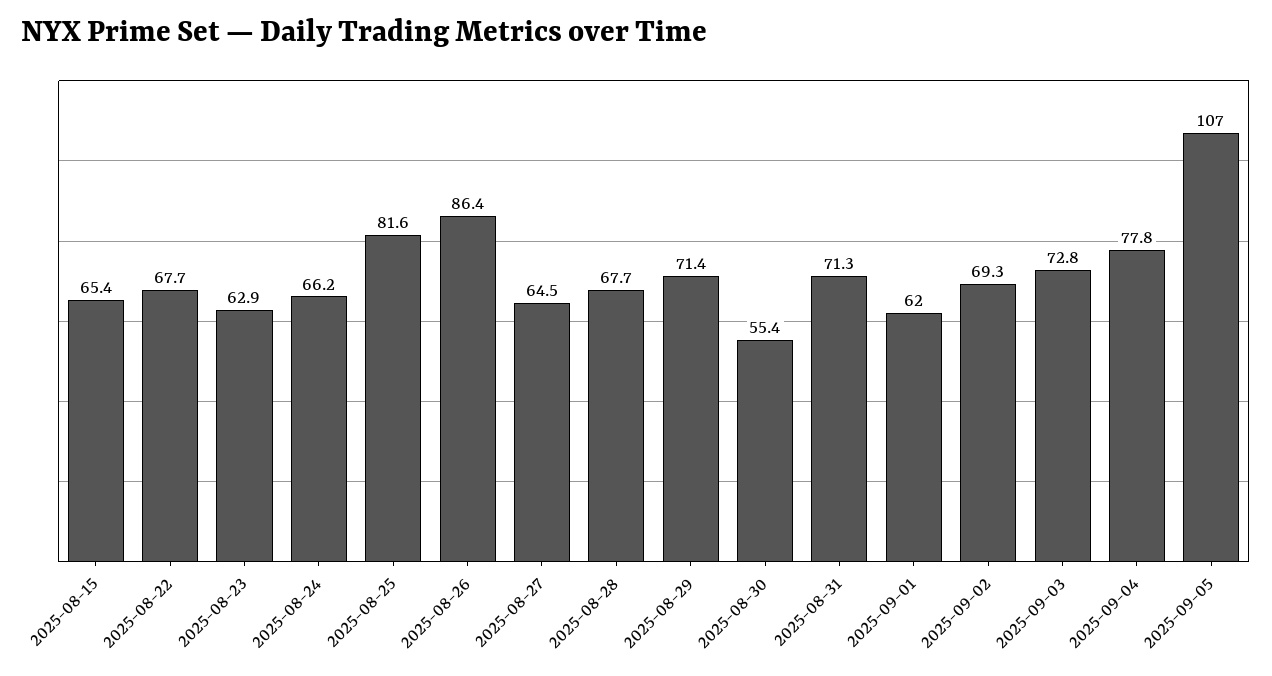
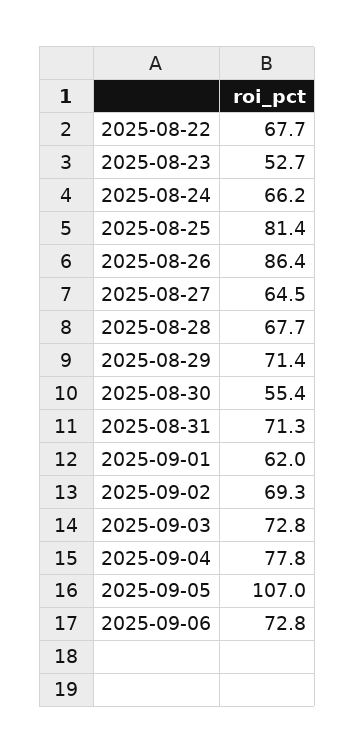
2025-08-15: 65.4 -> none
2025-08-23: 62.9 -> 52.7
2025-08-25: 81.6 -> 81.4
2025-09-06: none -> 72.8

